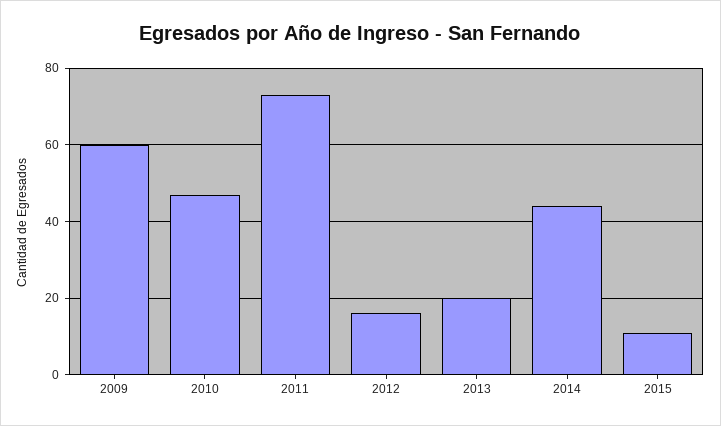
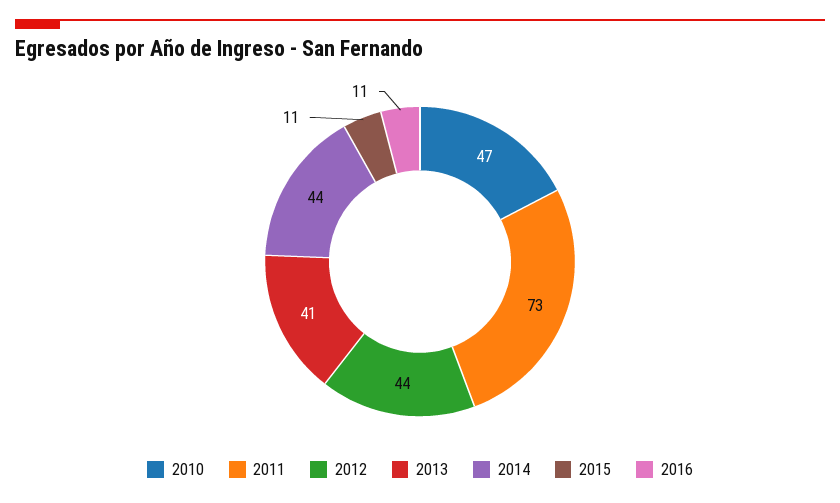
2009: 60 -> none
2012: 15 -> 44
2013: 20 -> 41
2016: none -> 11

